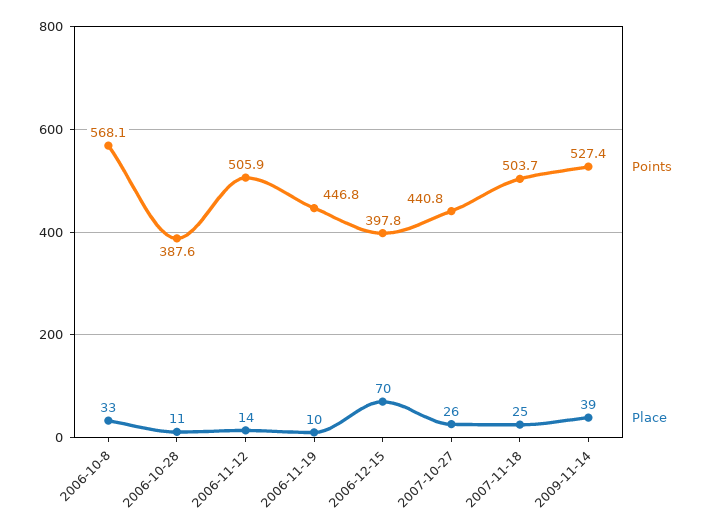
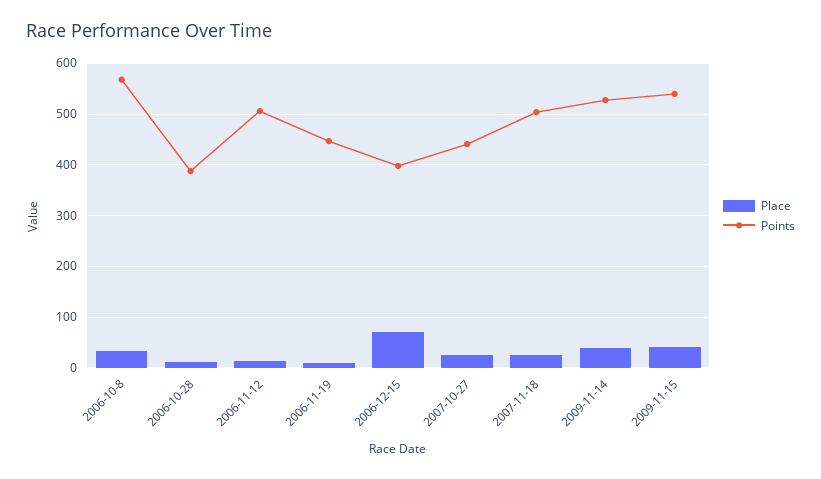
Place, 2009-11-15: none -> 40
Points, 2009-11-15: none -> 540

